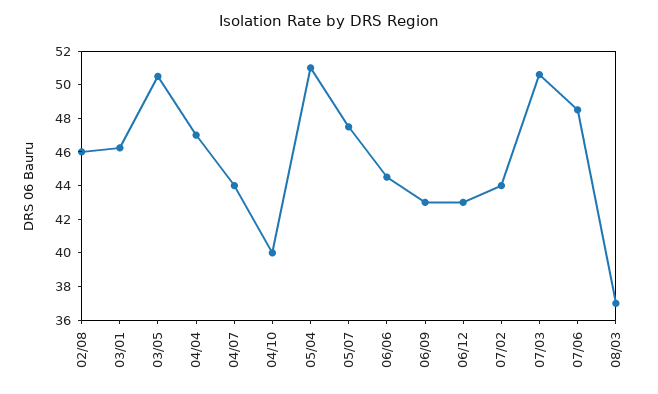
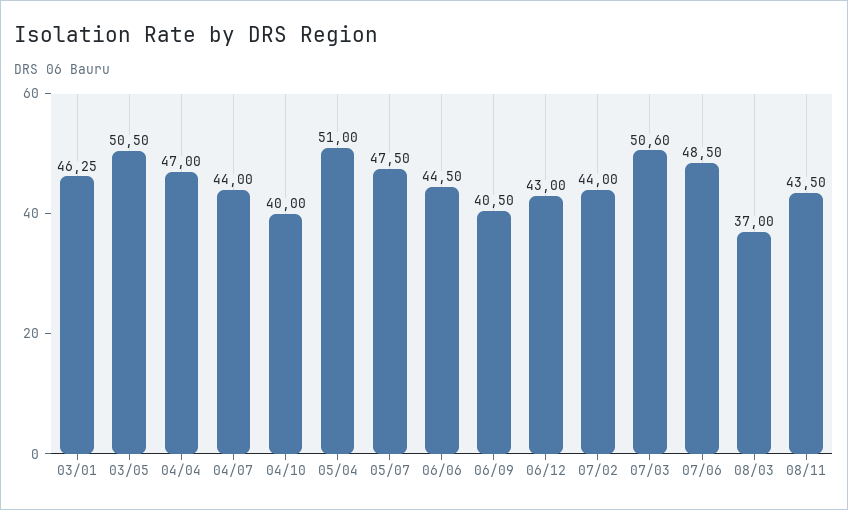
02/08: 46 -> none
06/09: 43 -> 40.5
08/11: none -> 43.5

